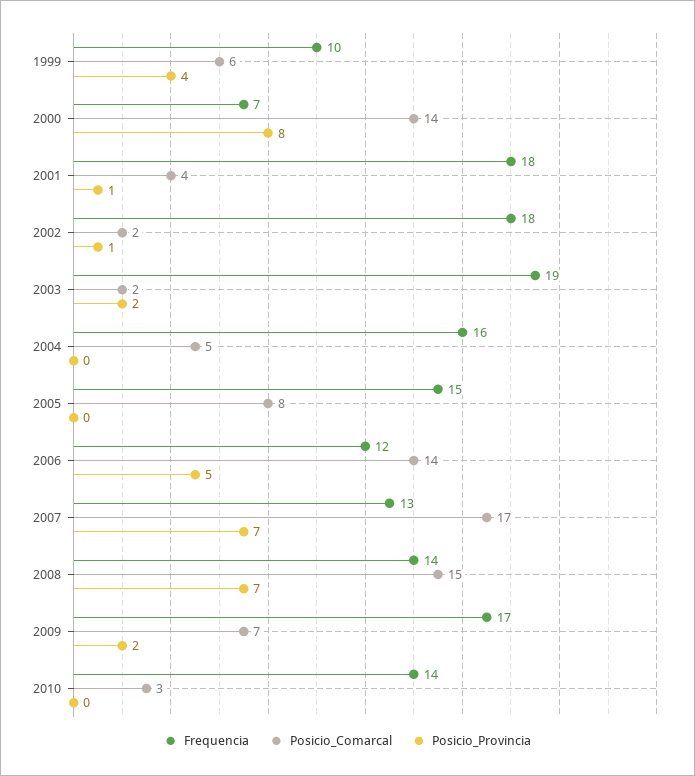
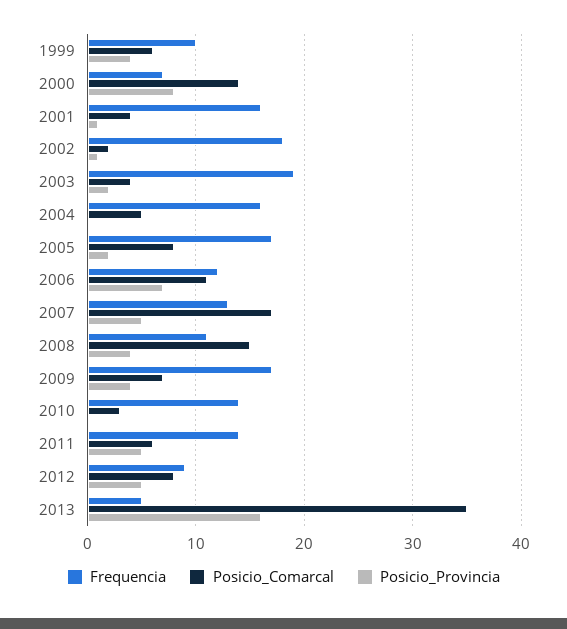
Frequencia, 2001: 18 -> 16
Posicio_Comarcal, 2003: 2 -> 4
Frequencia, 2005: 15 -> 17
Posicio_Provincia, 2005: 0 -> 2
Posicio_Comarcal, 2006: 14 -> 11
Posicio_Provincia, 2006: 5 -> 7
Posicio_Provincia, 2007: 7 -> 5
Frequencia, 2008: 14 -> 11
Posicio_Provincia, 2008: 7 -> 4
Posicio_Provincia, 2009: 2 -> 4
Frequencia, 2011: none -> 14
Posicio_Comarcal, 2011: none -> 6
Posicio_Provincia, 2011: none -> 5
Frequencia, 2012: none -> 9
Posicio_Comarcal, 2012: none -> 8
Posicio_Provincia, 2012: none -> 5
Frequencia, 2013: none -> 5
Posicio_Comarcal, 2013: none -> 35
Posicio_Provincia, 2013: none -> 16

